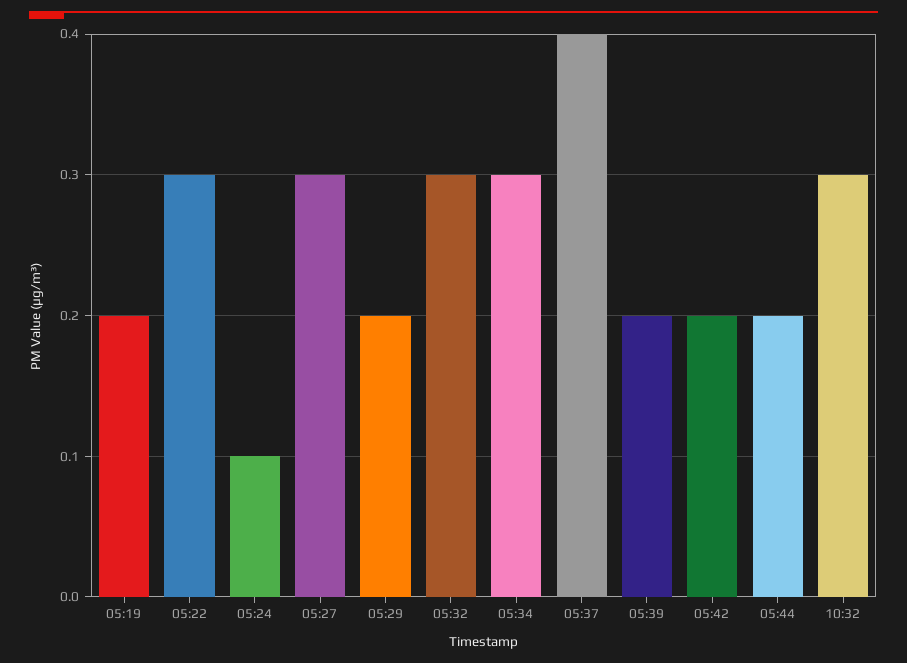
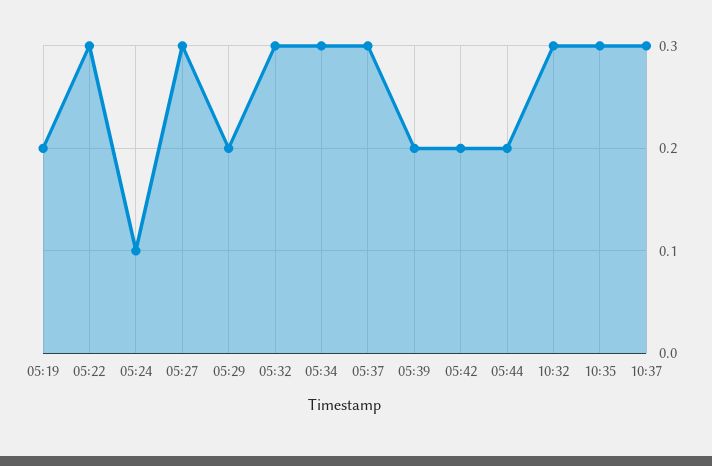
05:37: 0.4 -> 0.3
10:35: none -> 0.3
10:37: none -> 0.3

